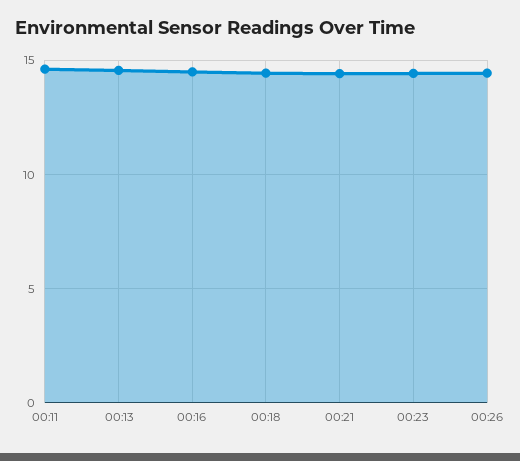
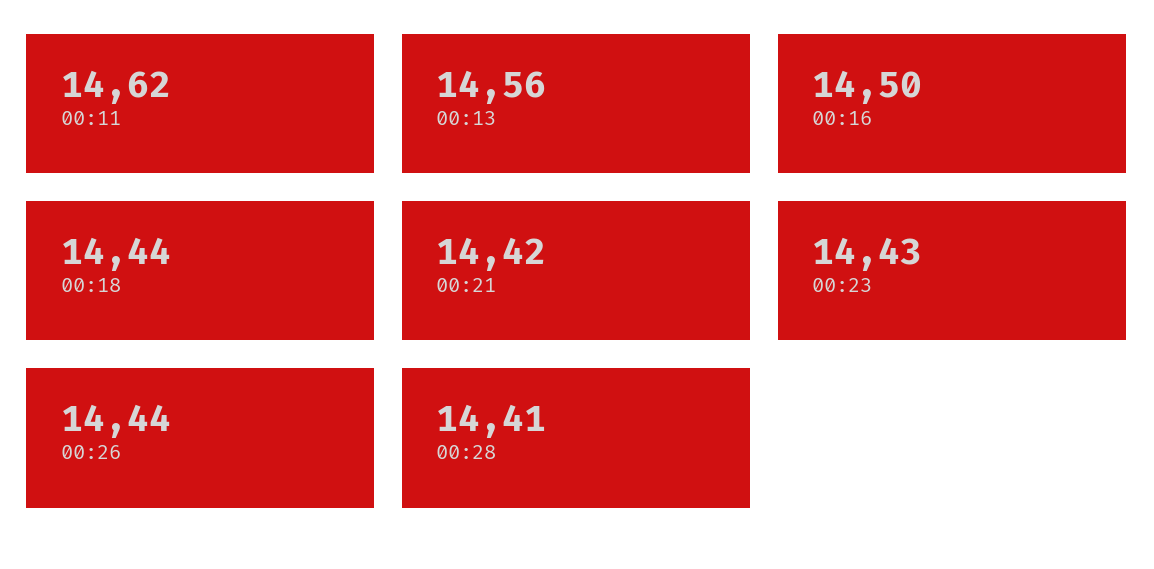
00:28: none -> 14.41

